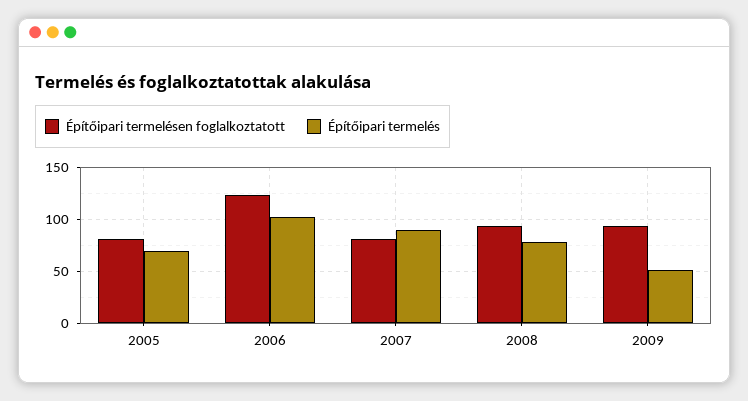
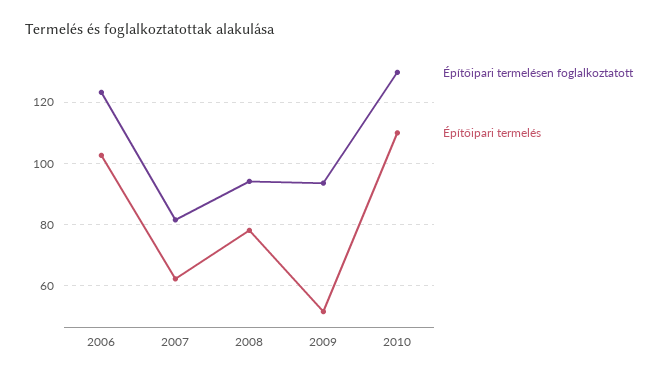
Építőipari termelésen foglalkoztatott, 2005: 80 -> none
Építőipari termelés, 2005: 70 -> none
Építőipari termelés, 2007: 90 -> 62
Építőipari termelésen foglalkoztatott, 2010: none -> 130
Építőipari termelés, 2010: none -> 110

